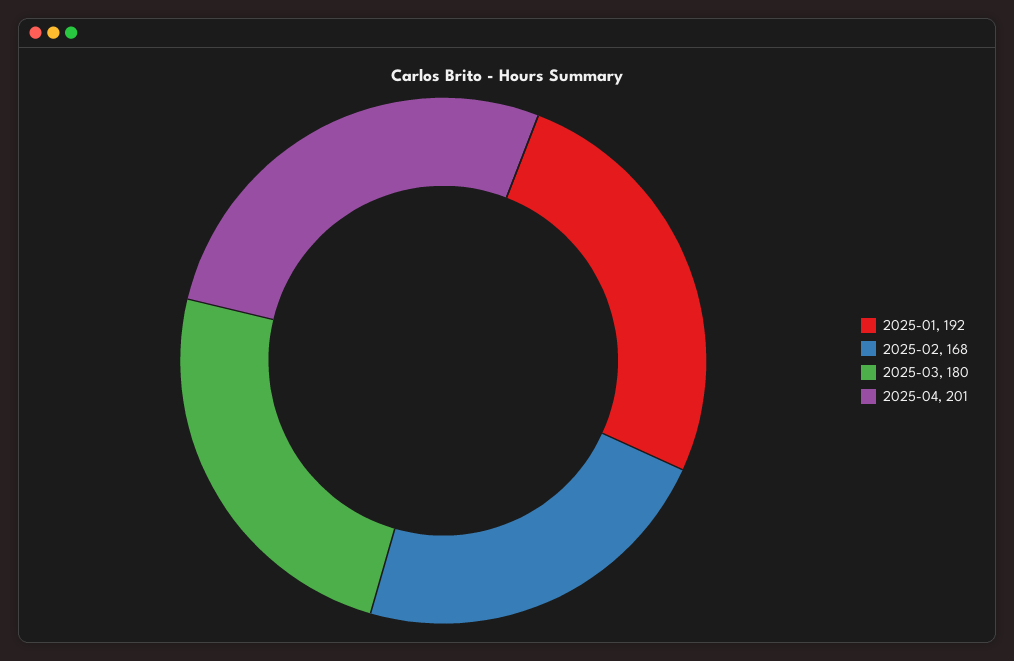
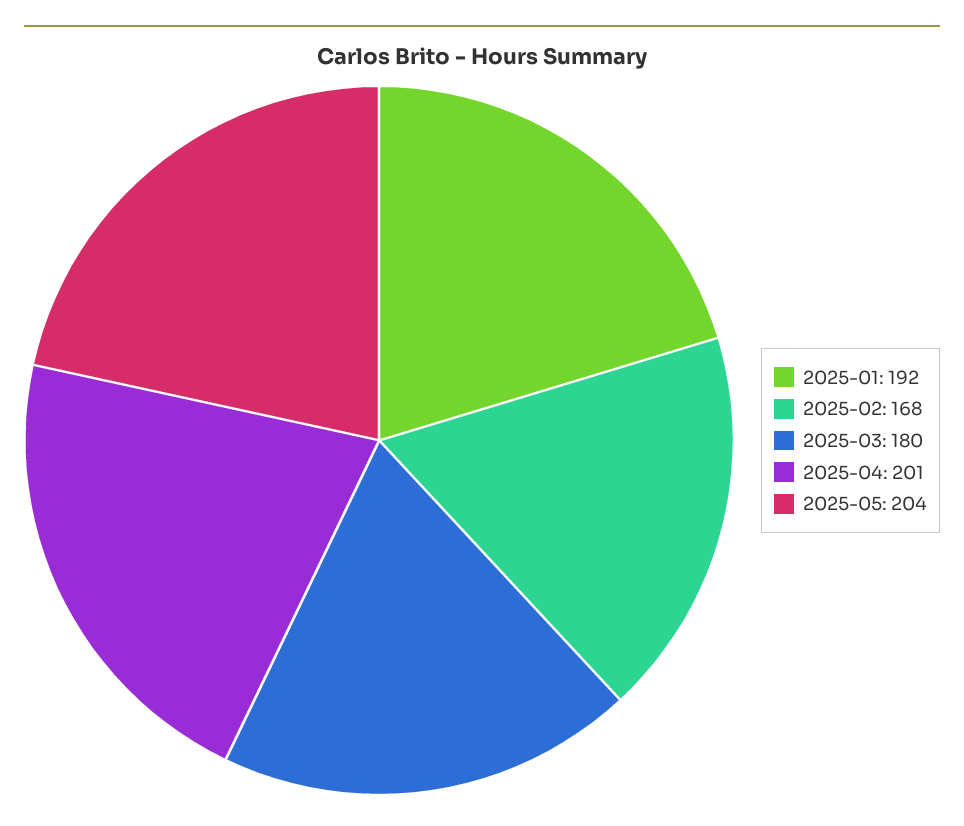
2025-05: none -> 204

